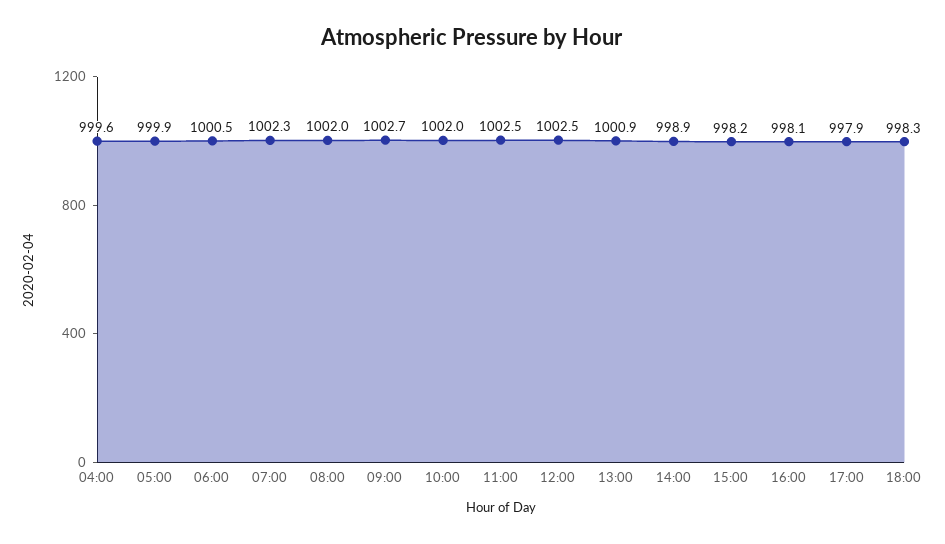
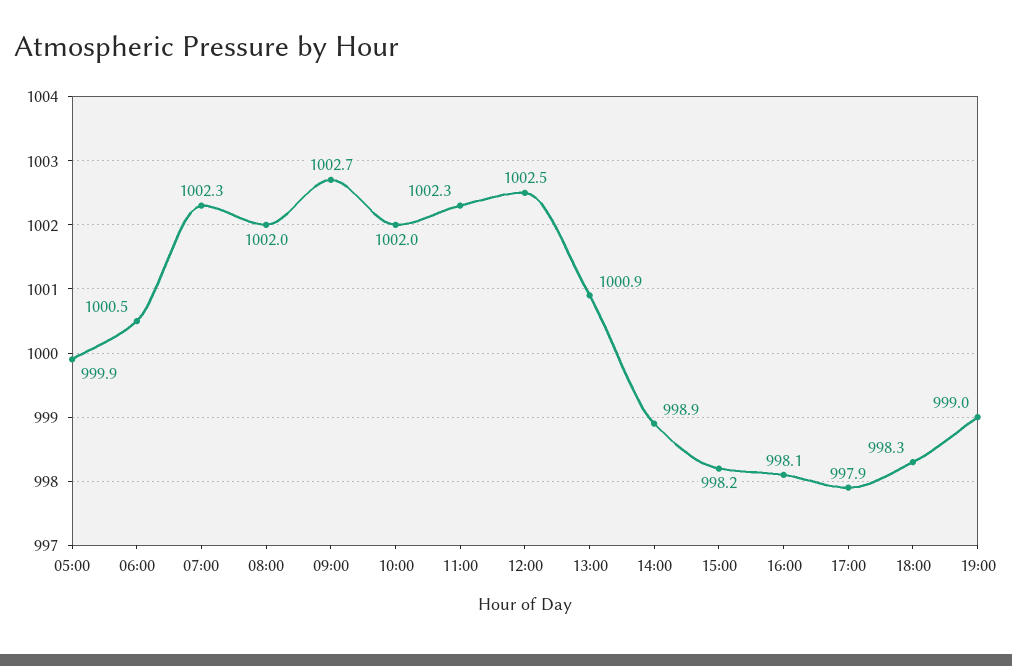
04:00: 999.6 -> none
11:00: 1002.5 -> 1002.3
19:00: none -> 999

